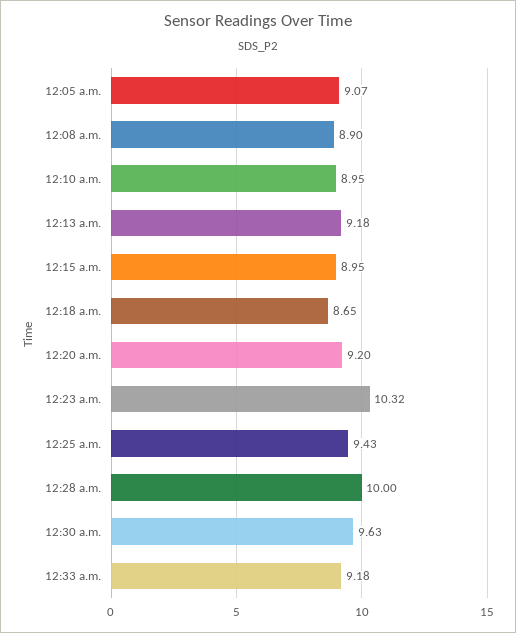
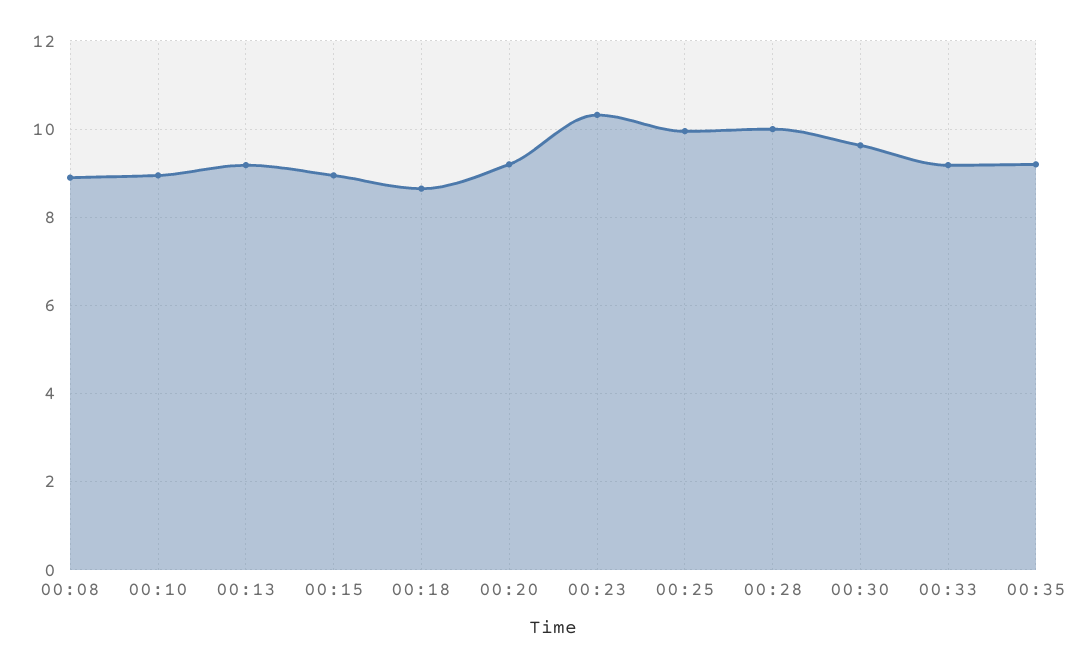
12:05 a.m.: 9.07 -> none
12:25 a.m.: 9.43 -> 10
00:35: none -> 9.2

